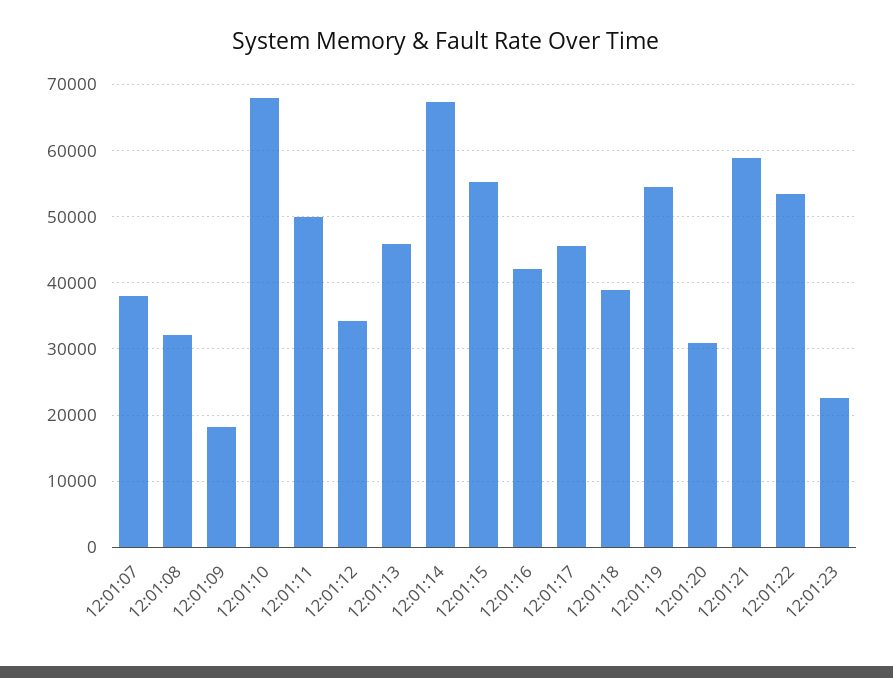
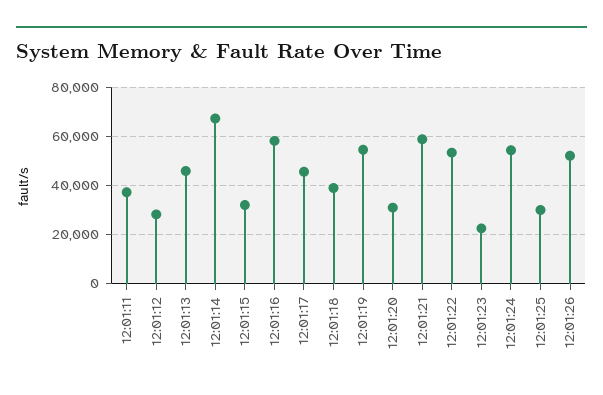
12:01:07: 38000 -> none
12:01:08: 32000 -> none
12:01:09: 18000 -> none
12:01:10: 68000 -> none
12:01:11: 50000 -> 37500
12:01:12: 34000 -> 27500
12:01:15: 55000 -> 32500
12:01:16: 42000 -> 57500
12:01:24: none -> 55000
12:01:25: none -> 30000
12:01:26: none -> 52500

